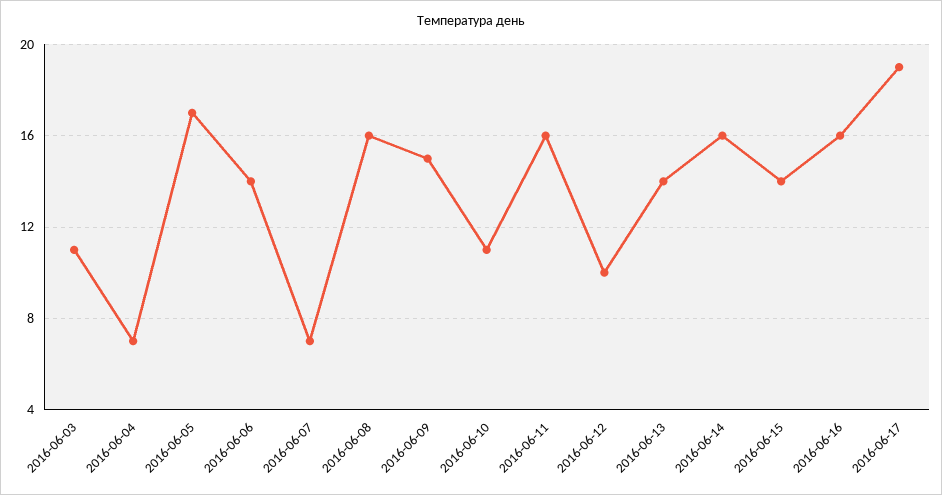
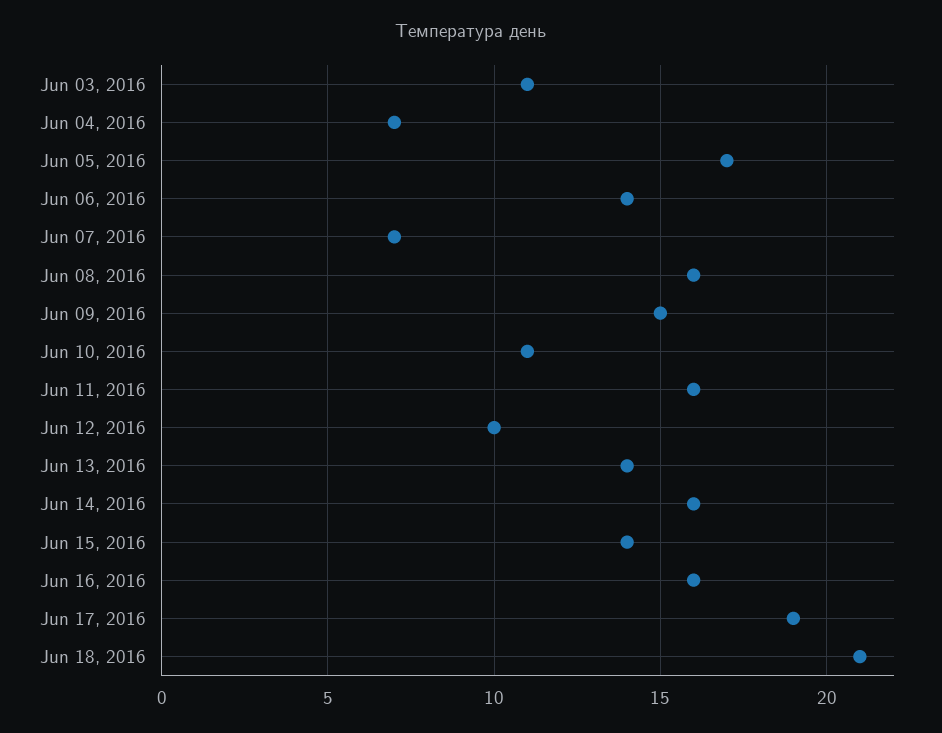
Jun 18, 2016: none -> 21

